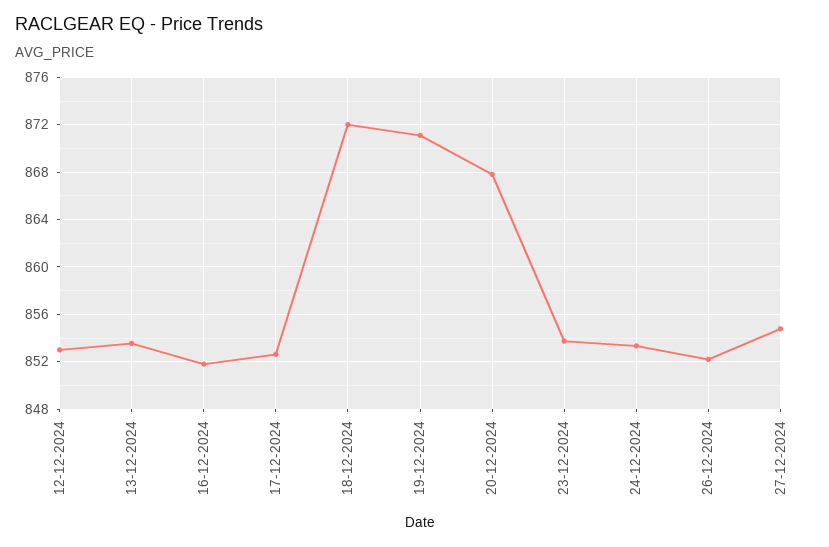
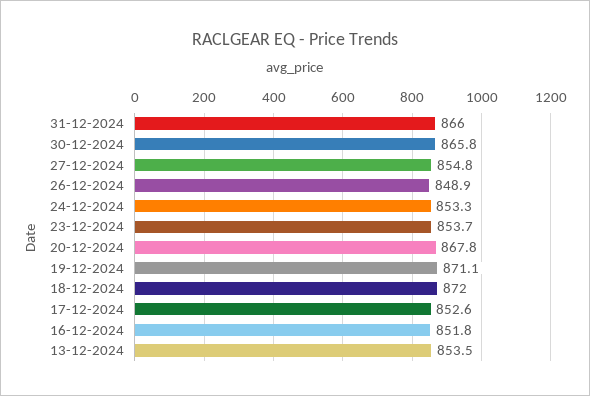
12-12-2024: 853 -> none
26-12-2024: 852 -> 848.9
31-12-2024: none -> 866
30-12-2024: none -> 865.8

